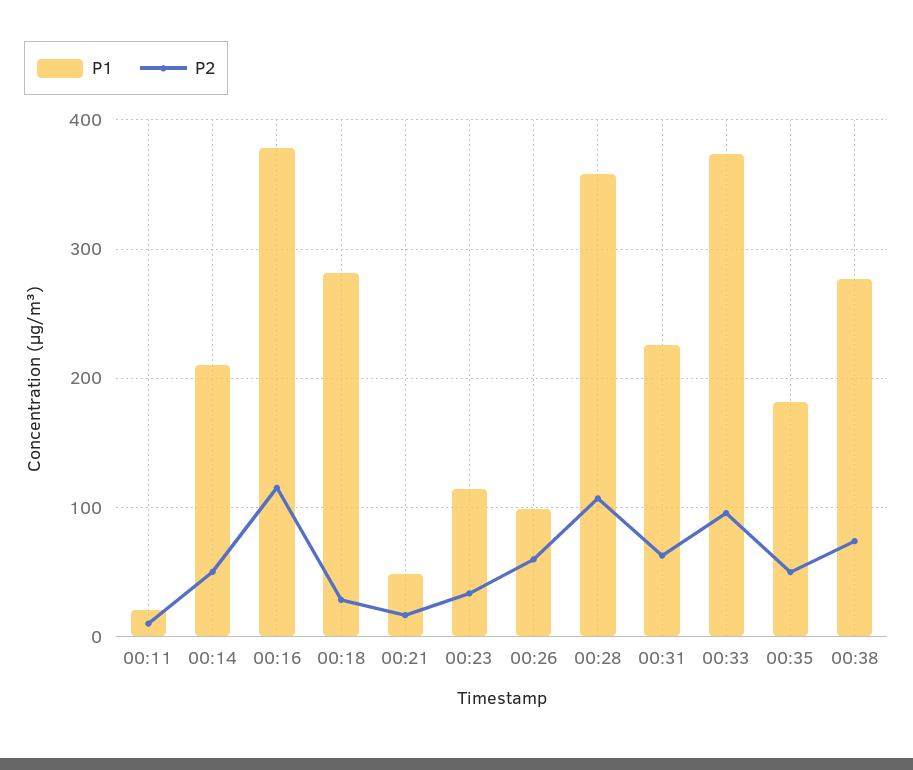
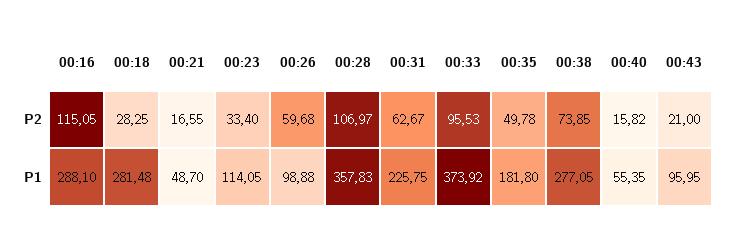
P1, 00:11: 20 -> none
P2, 00:11: 10 -> none
P1, 00:14: 210 -> none
P2, 00:14: 50 -> none
P1, 00:16: 380 -> 288.1
P2, 00:40: none -> 15.82
P2, 00:43: none -> 21
P1, 00:40: none -> 55.35
P1, 00:43: none -> 95.95

